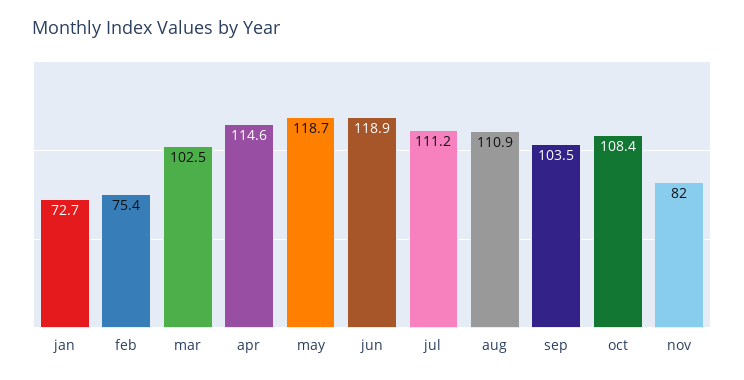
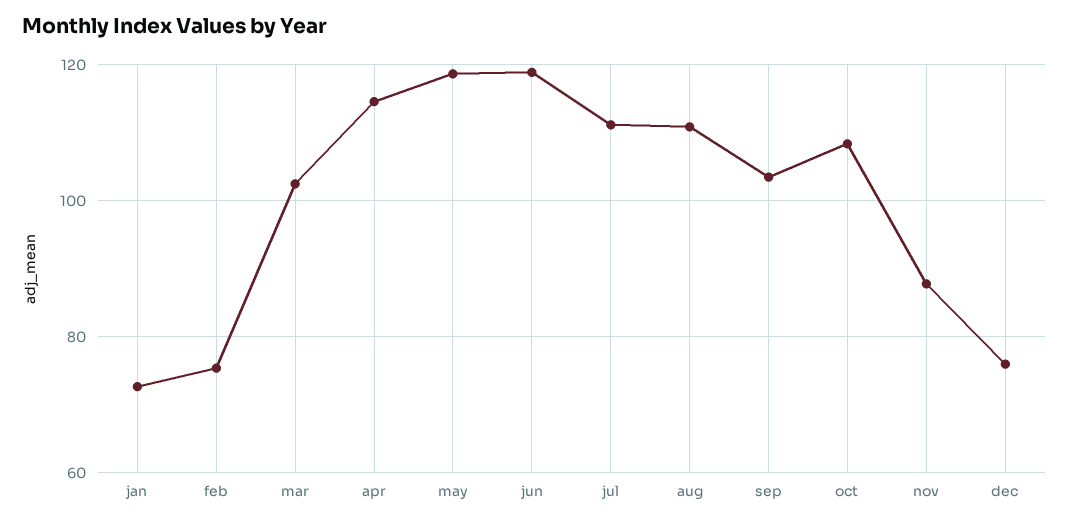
nov: 82 -> 88
dec: none -> 76

